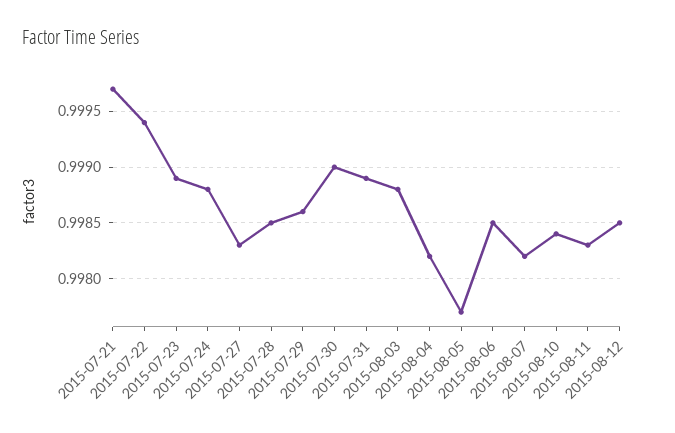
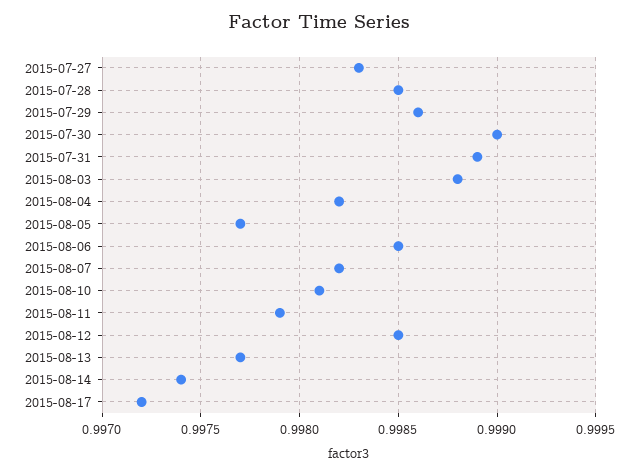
2015-07-21: 0.9997 -> none
2015-07-22: 0.9994 -> none
2015-07-23: 0.9989 -> none
2015-07-24: 0.9988 -> none
2015-08-10: 0.9984 -> 0.9981
2015-08-11: 0.9983 -> 0.9979
2015-08-13: none -> 0.9977
2015-08-14: none -> 0.9974
2015-08-17: none -> 0.9972

